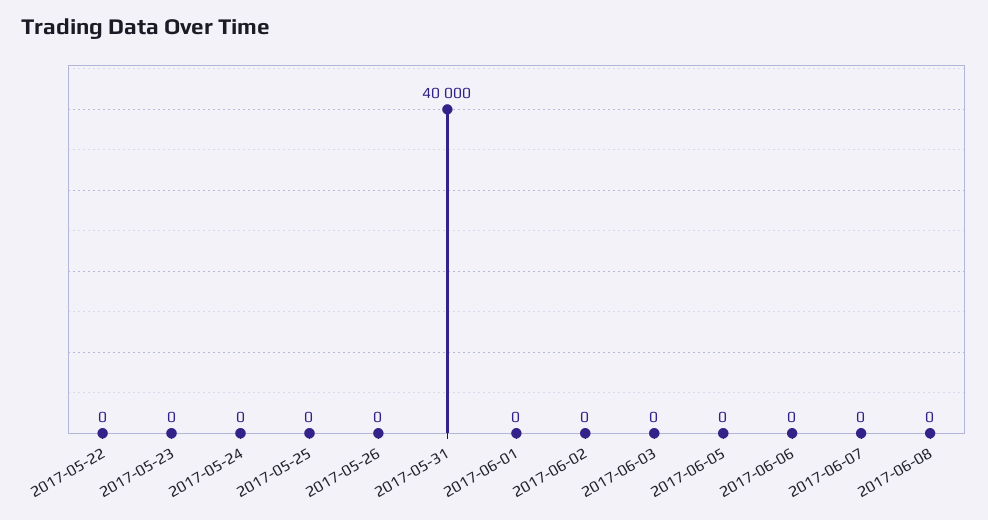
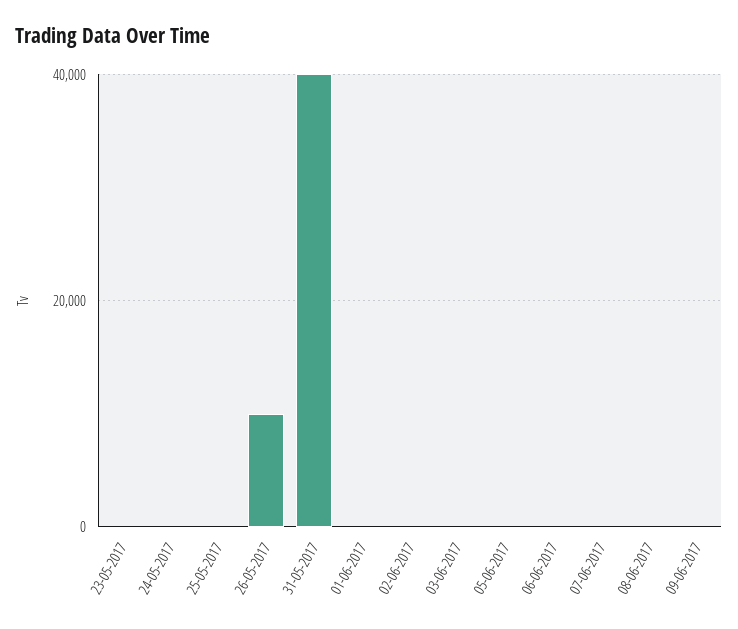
2017-05-22: 0 -> none
2017-05-26: 0 -> 10000
09-06-2017: none -> 0

